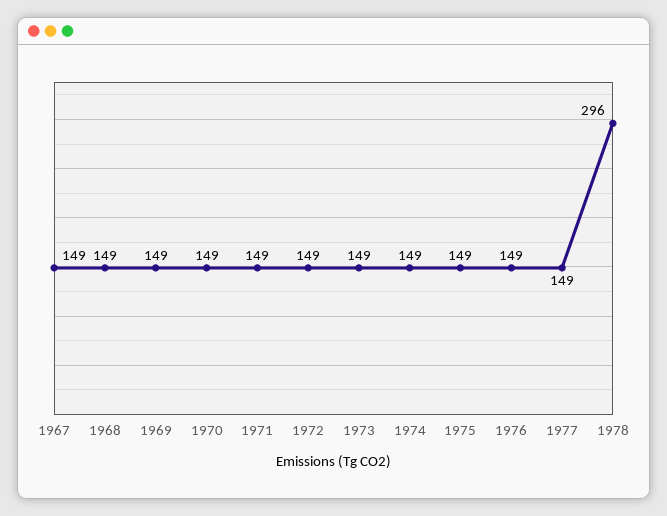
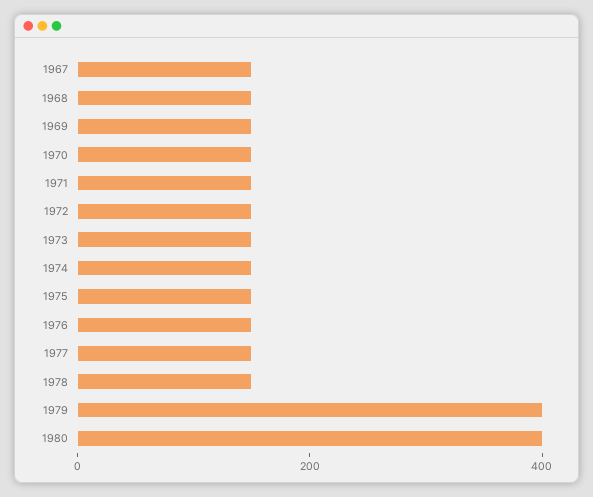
1978: 296 -> 150
1979: none -> 400
1980: none -> 400

